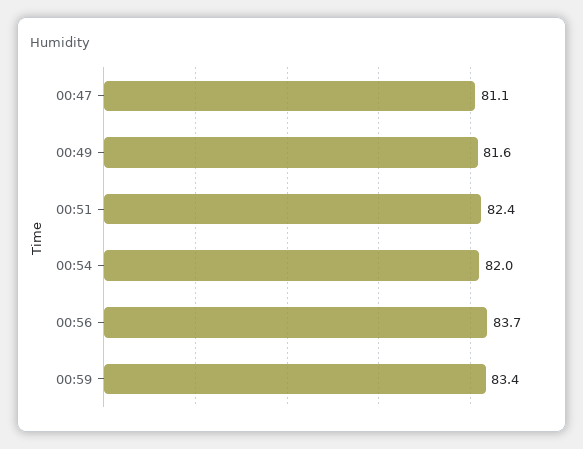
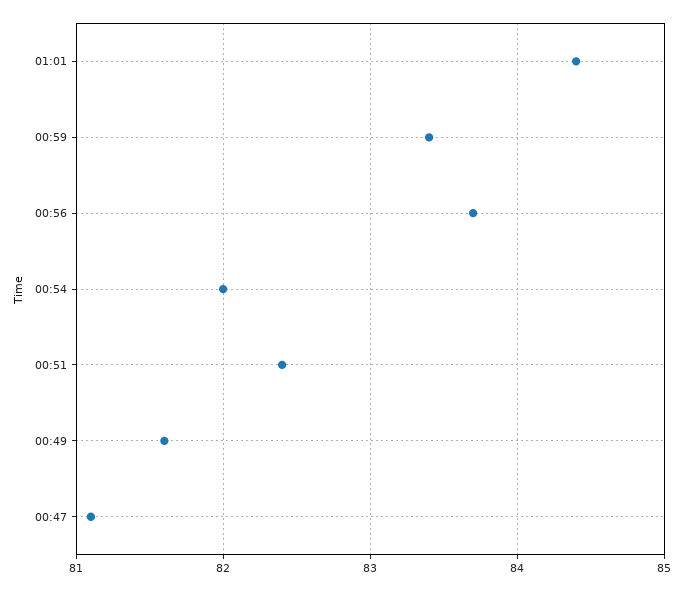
01:01: none -> 84.4

